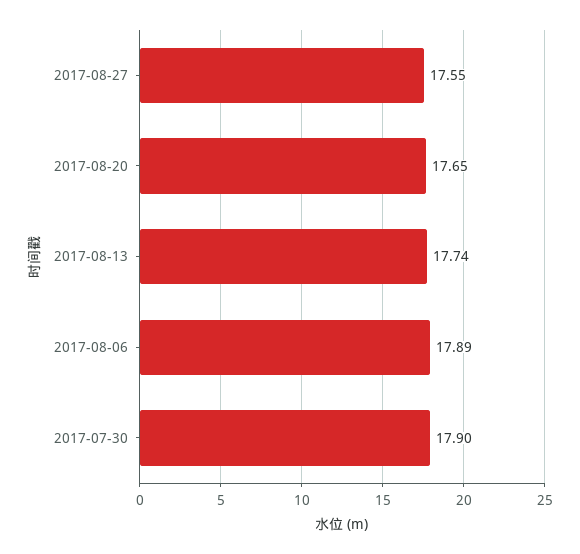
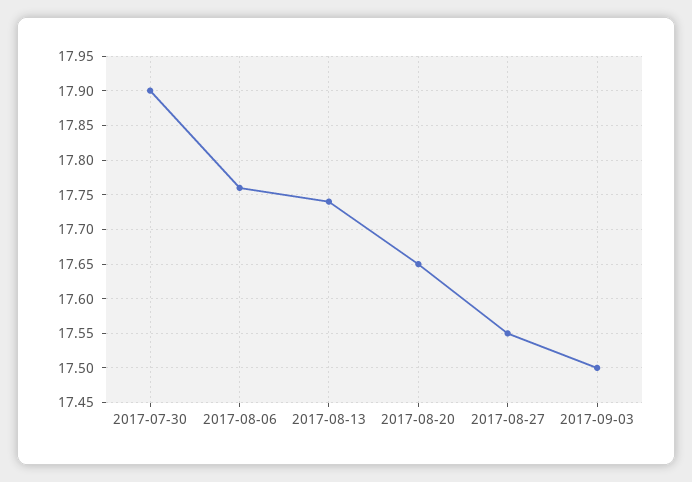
2017-08-06: 17.89 -> 17.76
2017-09-03: none -> 17.5

